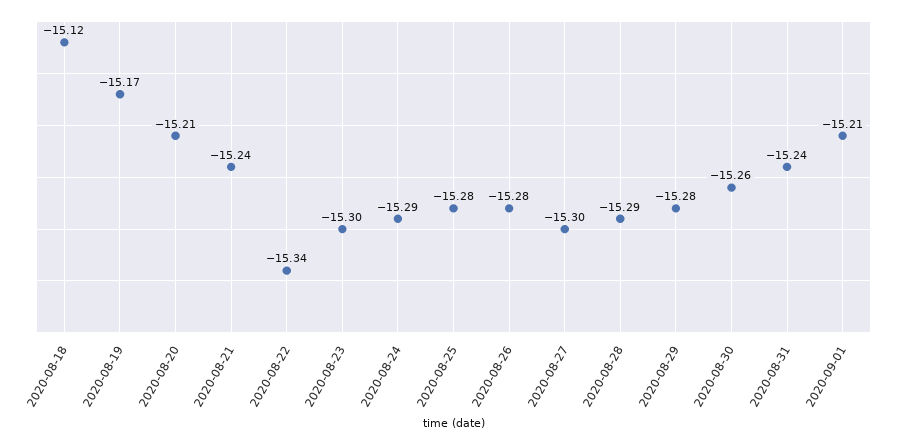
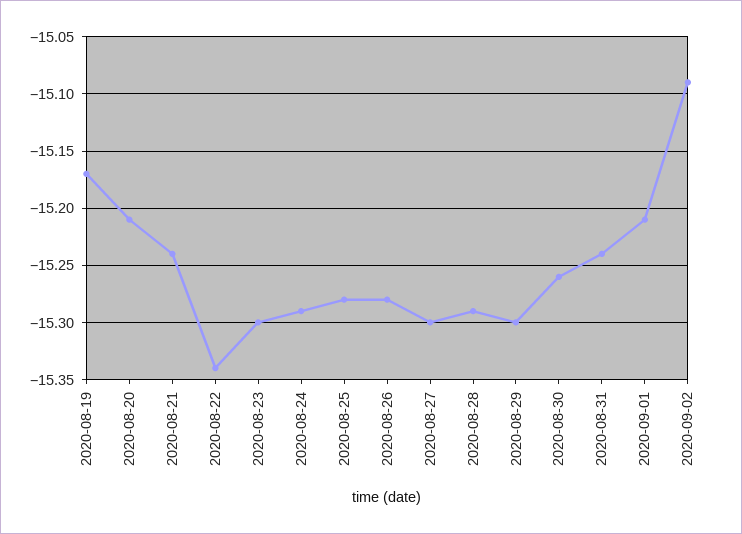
2020-08-18: -15.12 -> none
2020-08-29: -15.28 -> -15.3
2020-09-02: none -> -15.09

